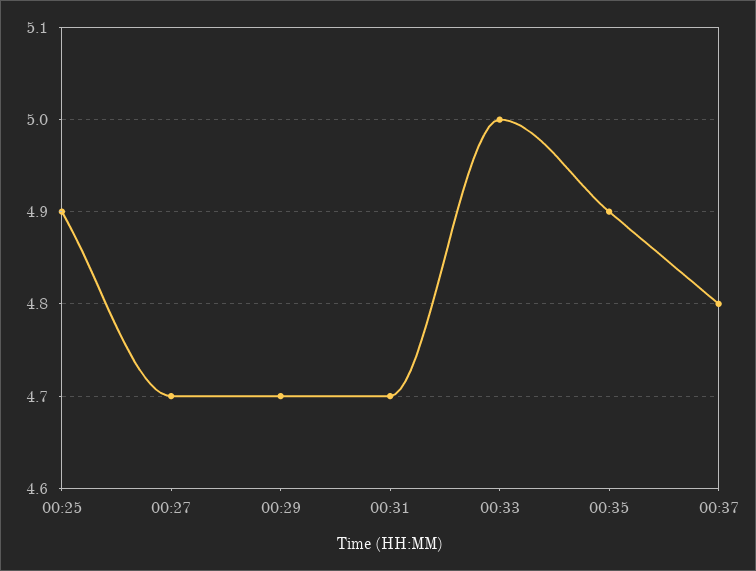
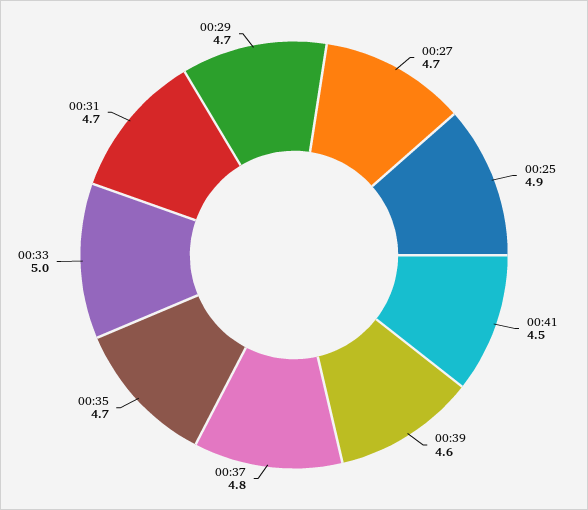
00:35: 4.9 -> 4.7
00:41: none -> 4.5
00:39: none -> 4.6

